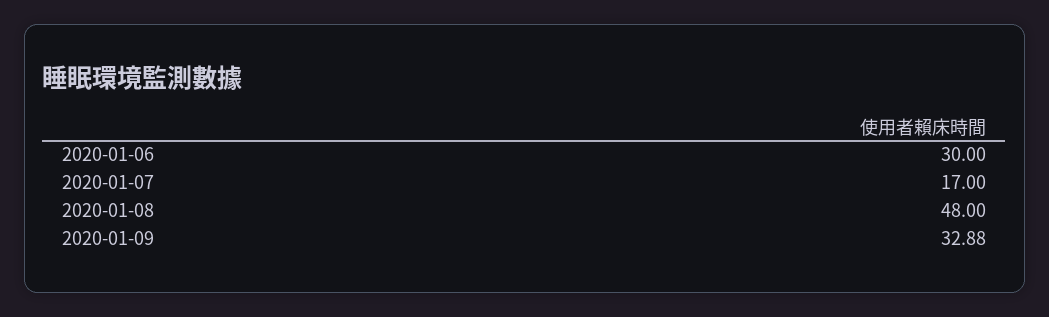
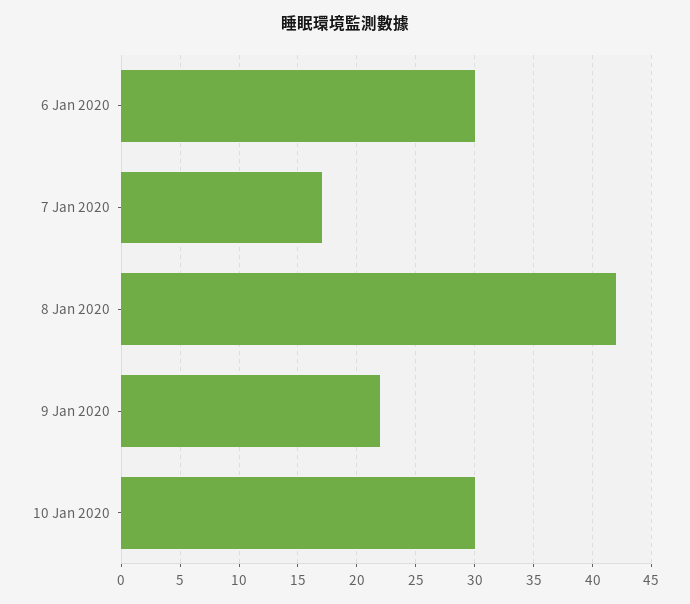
2020-01-08: 48 -> 42
2020-01-09: 32.88 -> 22
10 Jan 2020: none -> 30

